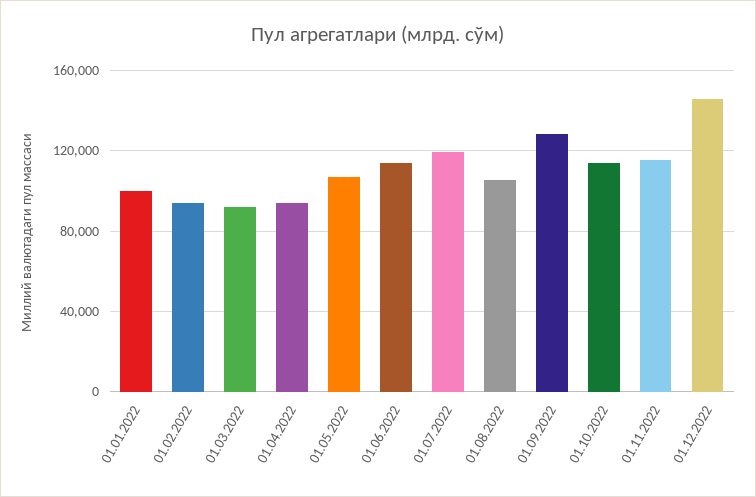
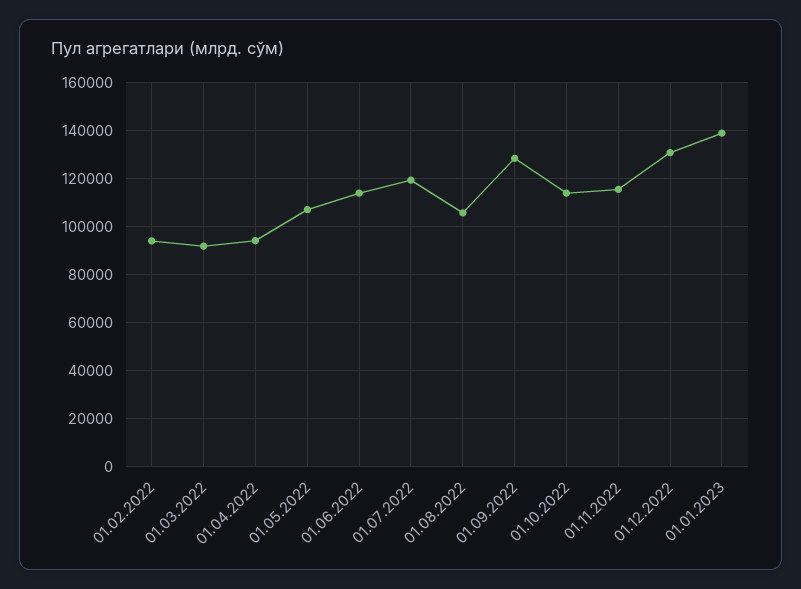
01.01.2022: 100000 -> none
01.12.2022: 145000 -> 130000
01.01.2023: none -> 140000

